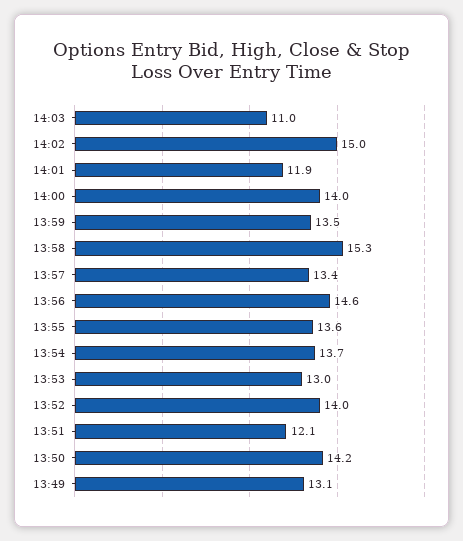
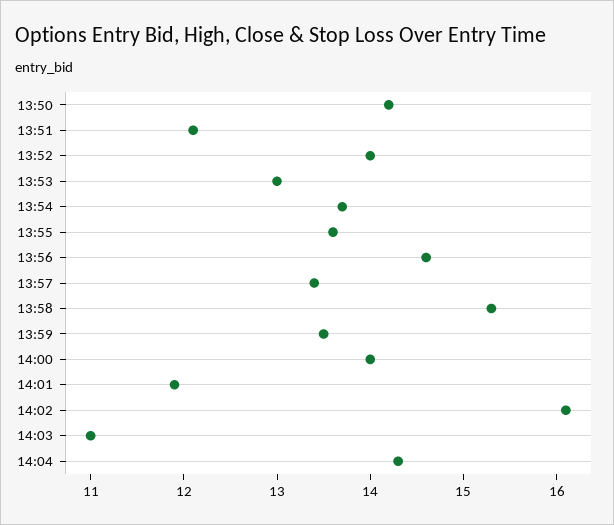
14:02: 15 -> 16.1
13:49: 13.1 -> none
14:04: none -> 14.3

